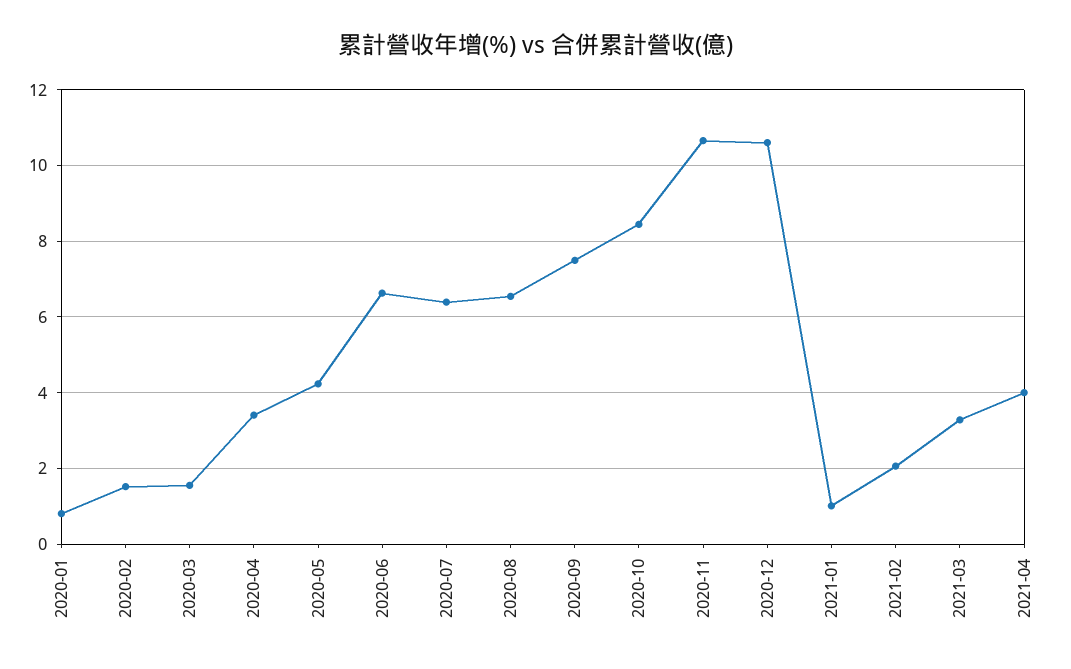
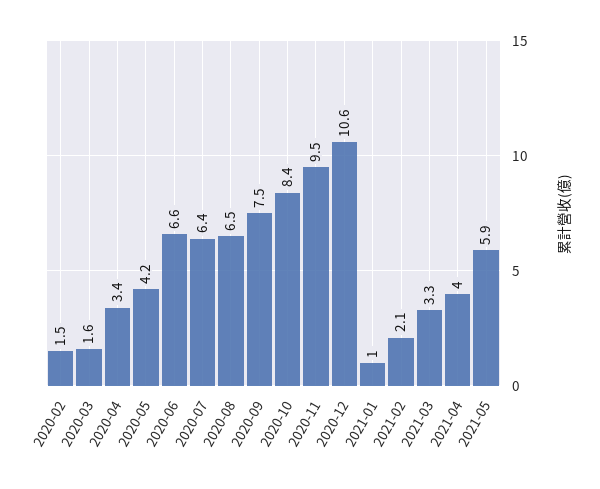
2020-01: 0.8 -> none
2020-11: 10.6 -> 9.5
2021-05: none -> 5.9

